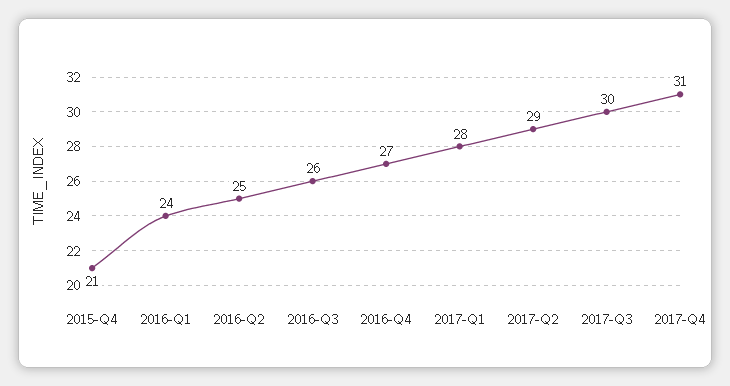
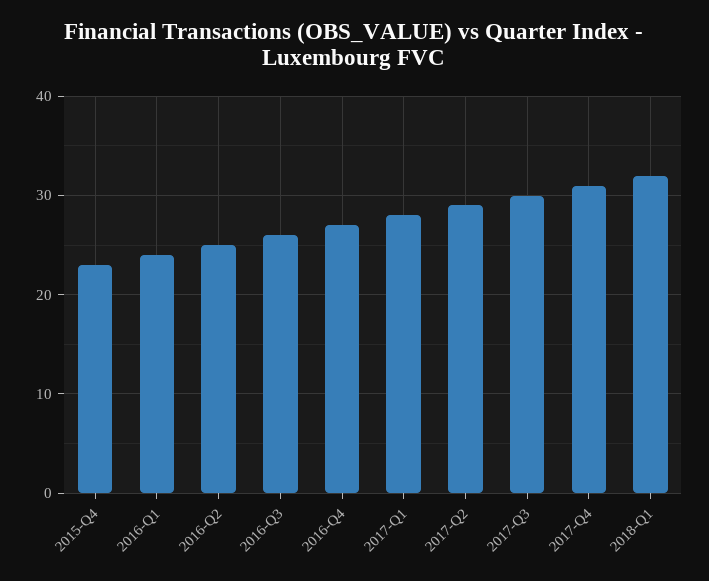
2015-Q4: 21 -> 23
2018-Q1: none -> 32

